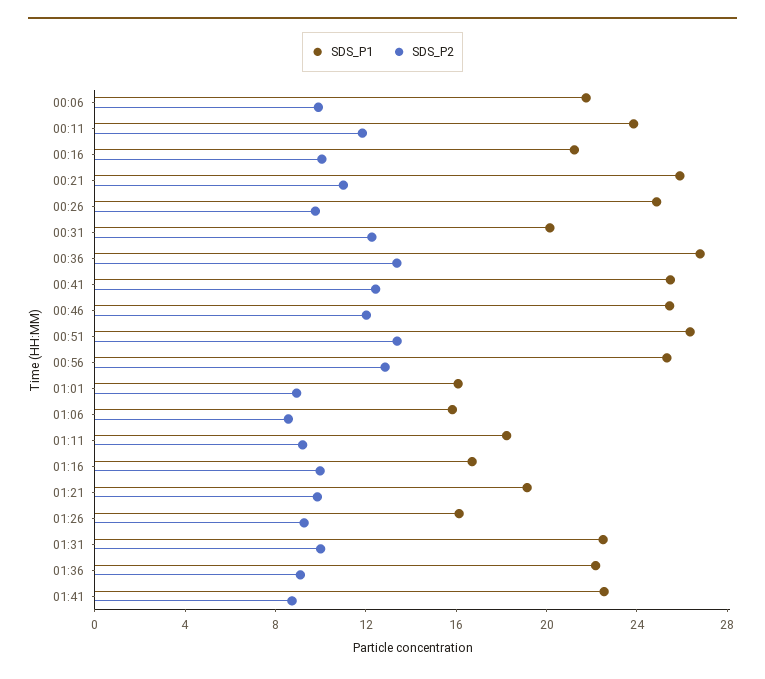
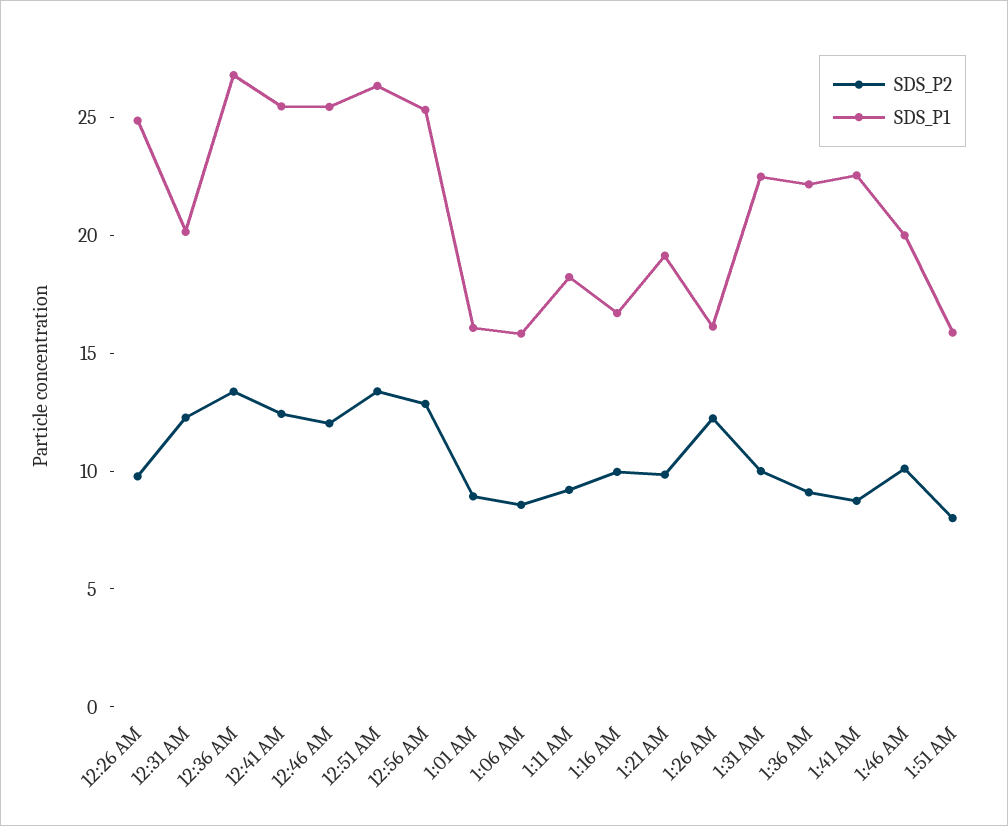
SDS_P1, 00:06: 22 -> none
SDS_P2, 00:06: 10 -> none
SDS_P1, 00:11: 24 -> none
SDS_P2, 00:11: 12 -> none
SDS_P1, 00:16: 21 -> none
SDS_P2, 00:16: 10 -> none
SDS_P1, 00:21: 26 -> none
SDS_P2, 00:21: 11 -> none
SDS_P2, 01:26: 9 -> 12
SDS_P2, 1:46 AM: none -> 10
SDS_P1, 1:46 AM: none -> 20
SDS_P2, 1:51 AM: none -> 8
SDS_P1, 1:51 AM: none -> 16

